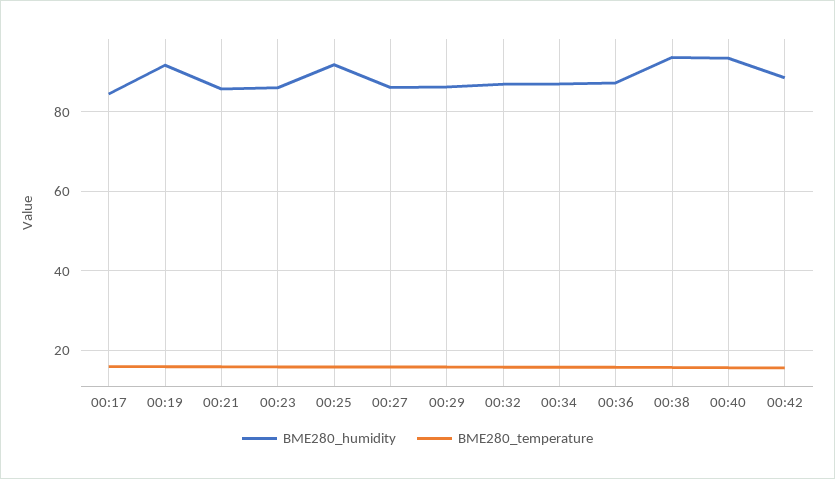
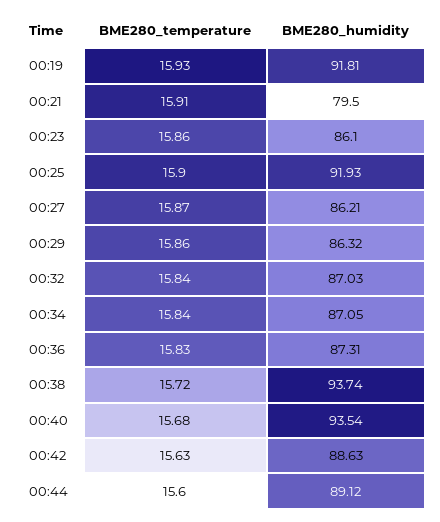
BME280_humidity, 00:17: 84 -> none
BME280_temperature, 00:17: 16 -> none
BME280_humidity, 00:21: 86 -> 79.5
BME280_temperature, 00:44: none -> 15.6
BME280_humidity, 00:44: none -> 89.12

